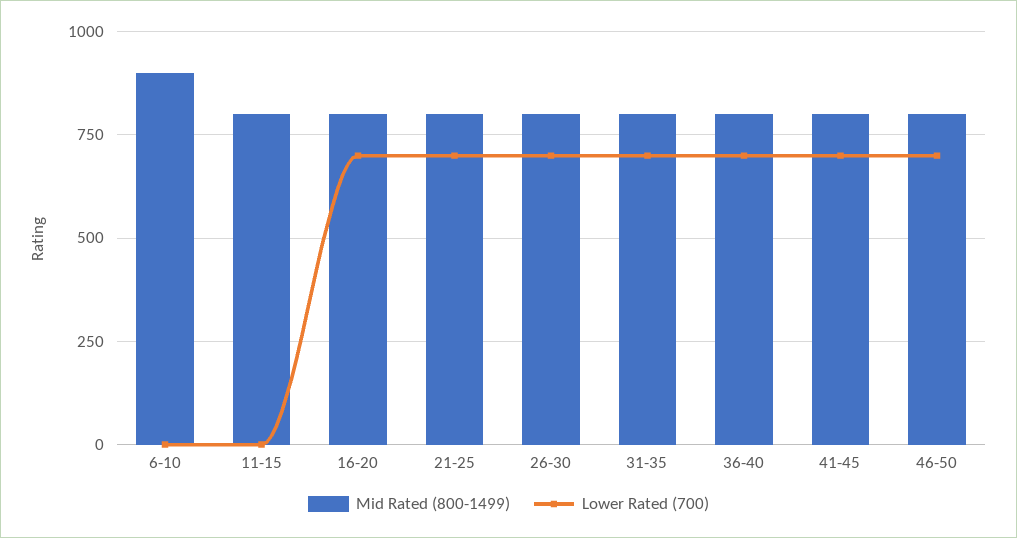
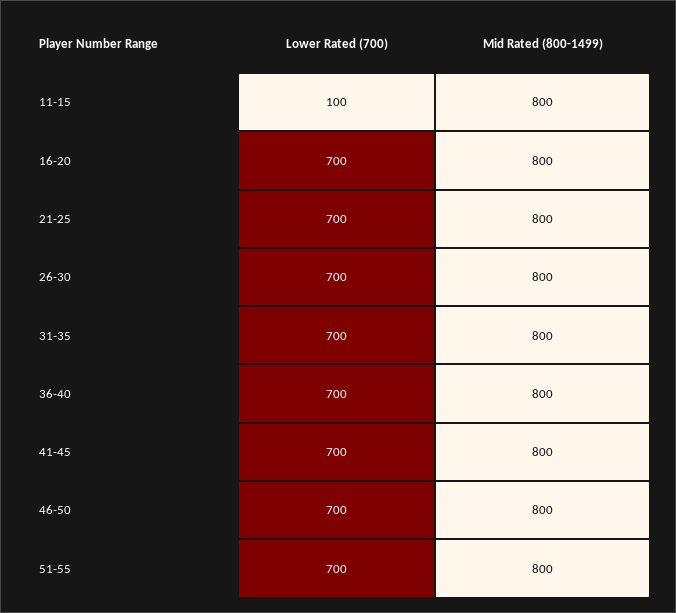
Mid Rated (800-1499), 6-10: 900 -> none
Lower Rated (700), 6-10: 0 -> none
Lower Rated (700), 11-15: 0 -> 100
Lower Rated (700), 51-55: none -> 700
Mid Rated (800-1499), 51-55: none -> 800

